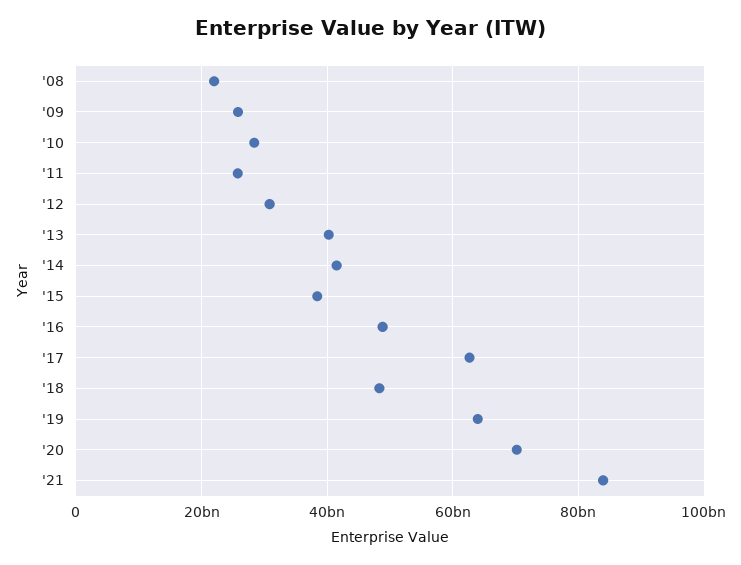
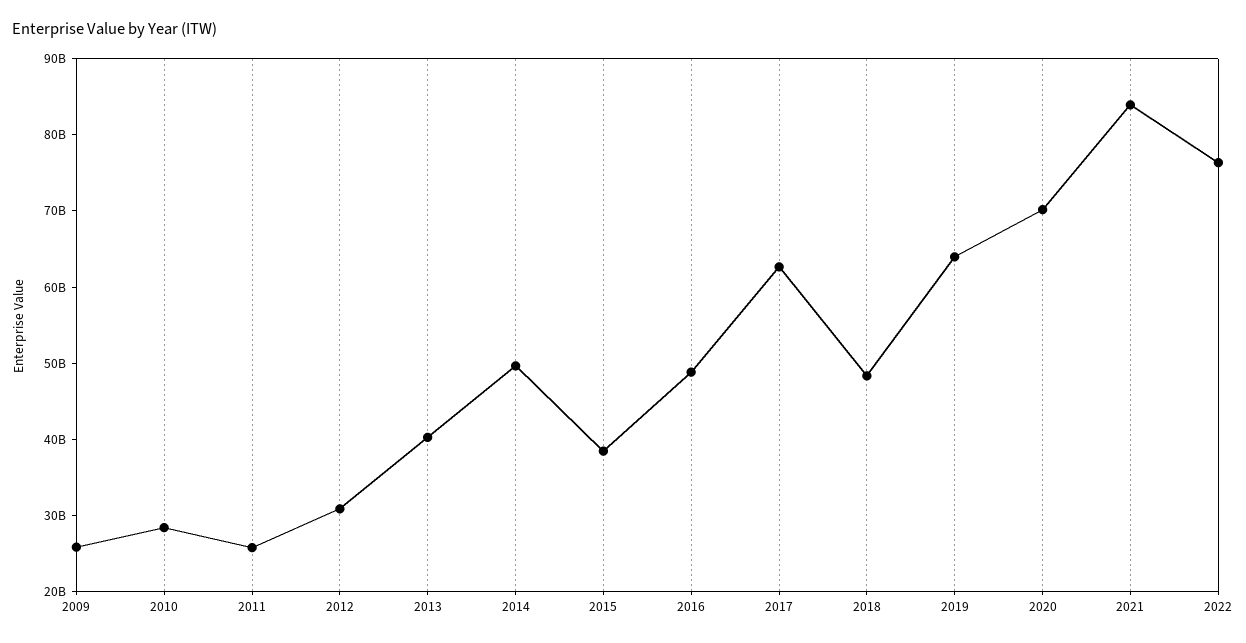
'08: 22000000000 -> none
'14: 42000000000 -> 50000000000
2022: none -> 76000000000

